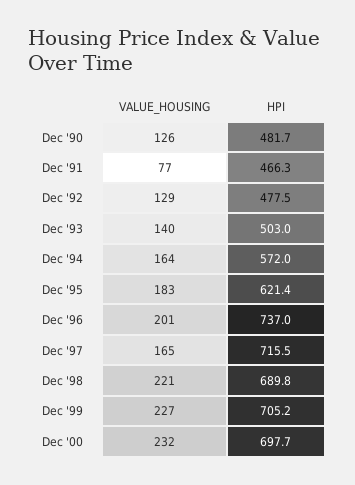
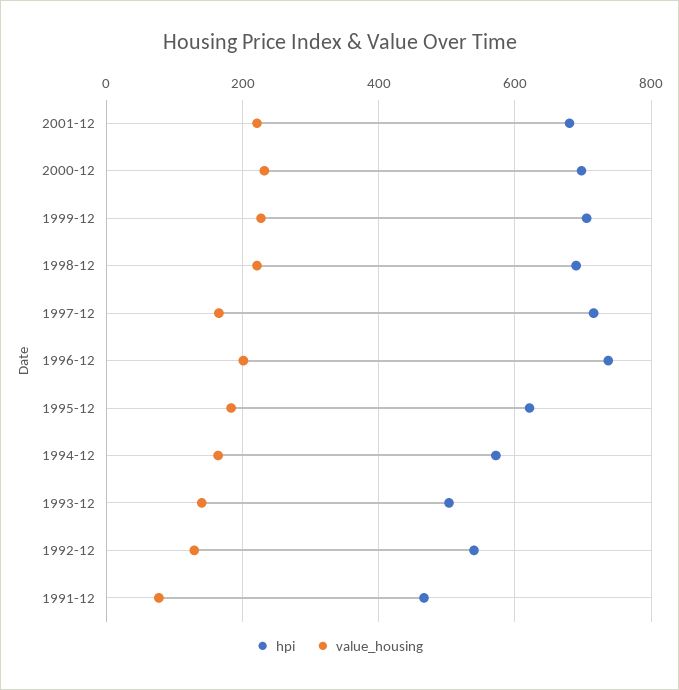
VALUE_HOUSING, Dec '90: 126 -> none
HPI, Dec '90: 481.7 -> none
HPI, Dec '92: 477.5 -> 540
HPI, 2001-12: none -> 680
VALUE_HOUSING, 2001-12: none -> 220

